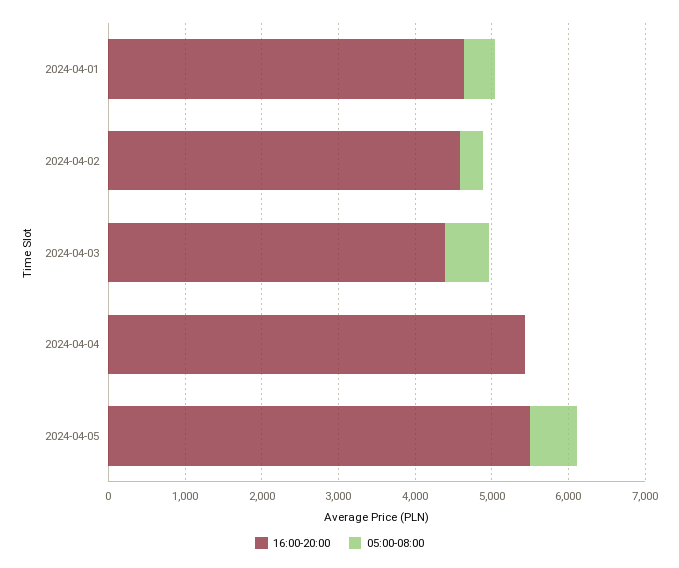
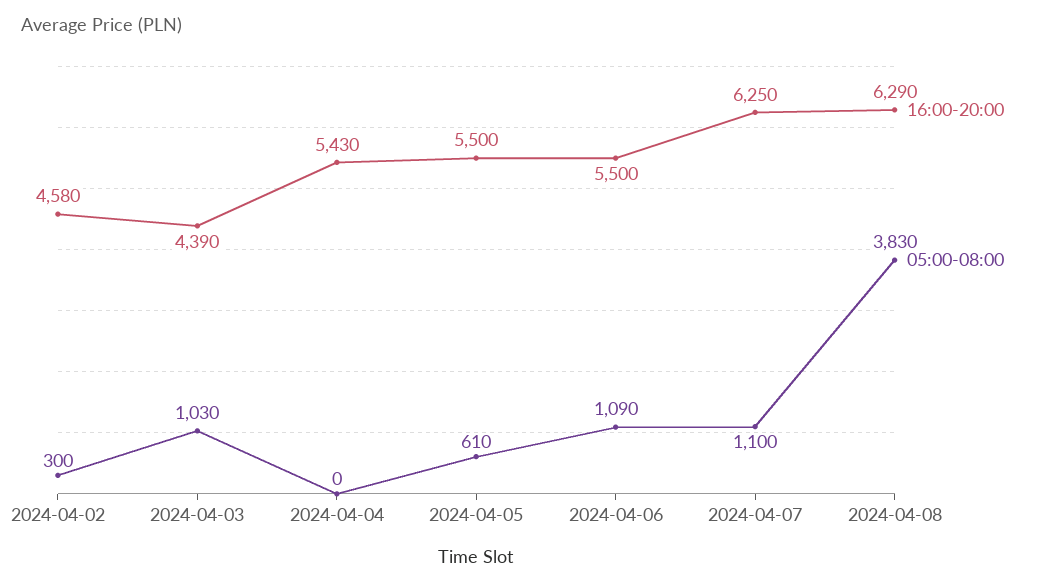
16:00-20:00, 2024-04-01: 4600 -> none
05:00-08:00, 2024-04-01: 400 -> none
05:00-08:00, 2024-04-03: 600 -> 1030
16:00-20:00, 2024-04-06: none -> 5500
05:00-08:00, 2024-04-06: none -> 1090
16:00-20:00, 2024-04-07: none -> 6250
05:00-08:00, 2024-04-07: none -> 1100
16:00-20:00, 2024-04-08: none -> 6290
05:00-08:00, 2024-04-08: none -> 3830

